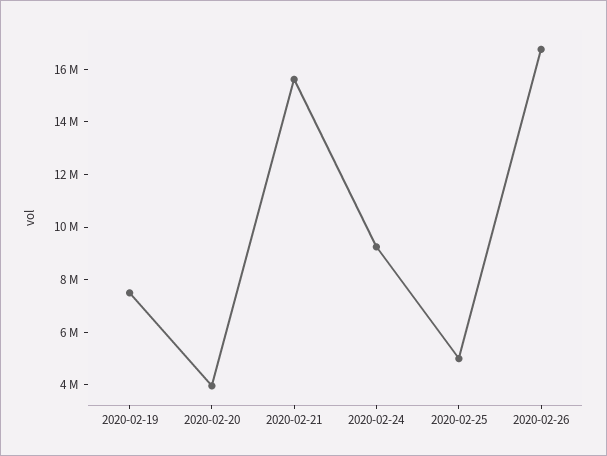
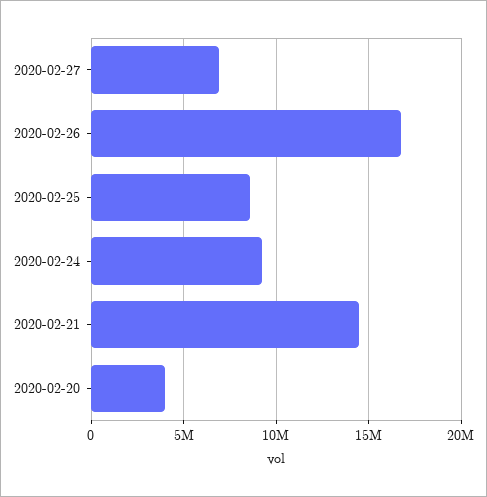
2020-02-19: 7500000 -> none
2020-02-21: 15500000 -> 14500000
2020-02-25: 5000000 -> 8500000
2020-02-27: none -> 7000000

